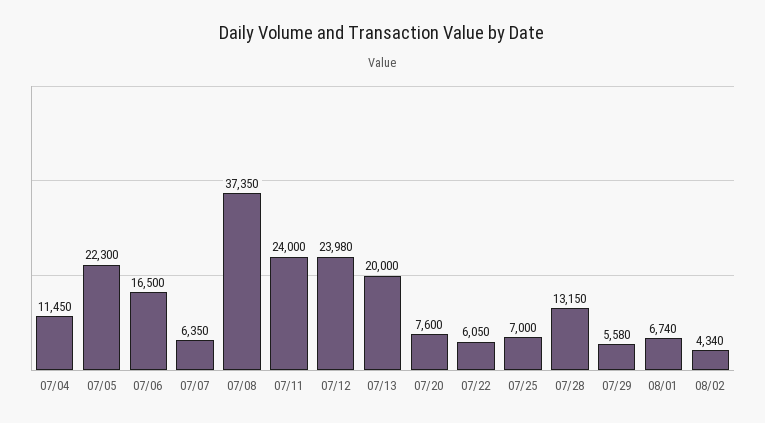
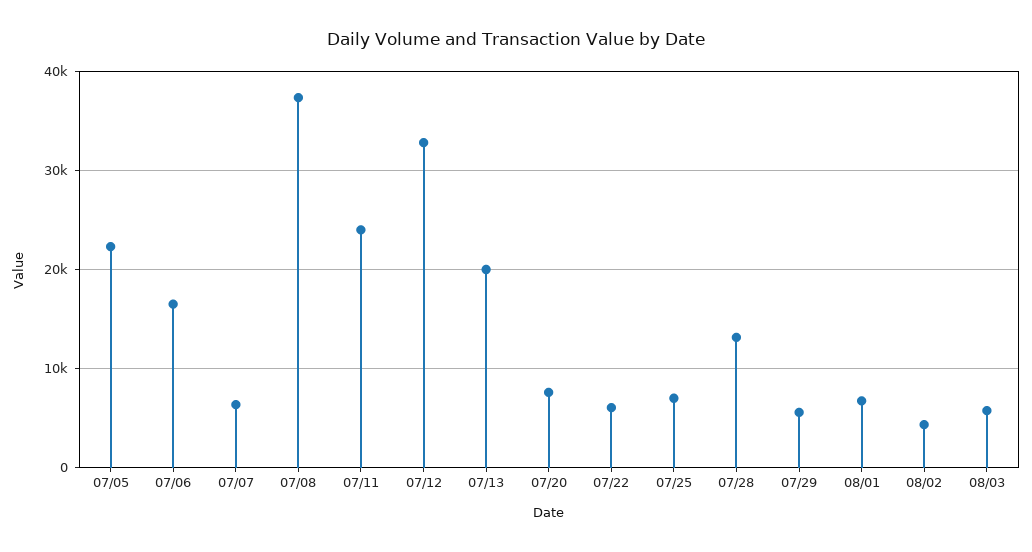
07/04: 11450 -> none
07/12: 23980 -> 33000
08/03: none -> 6000

